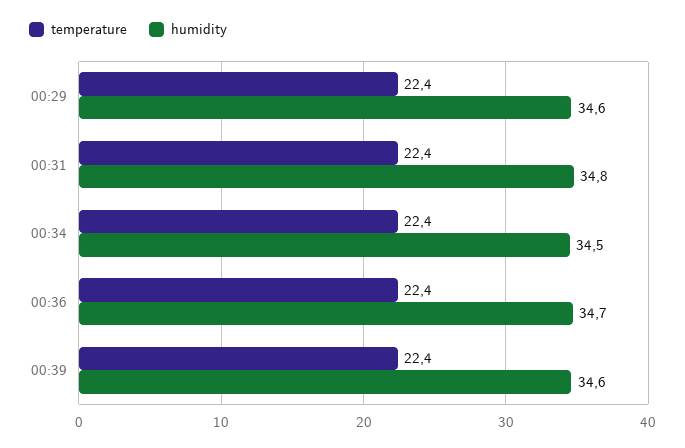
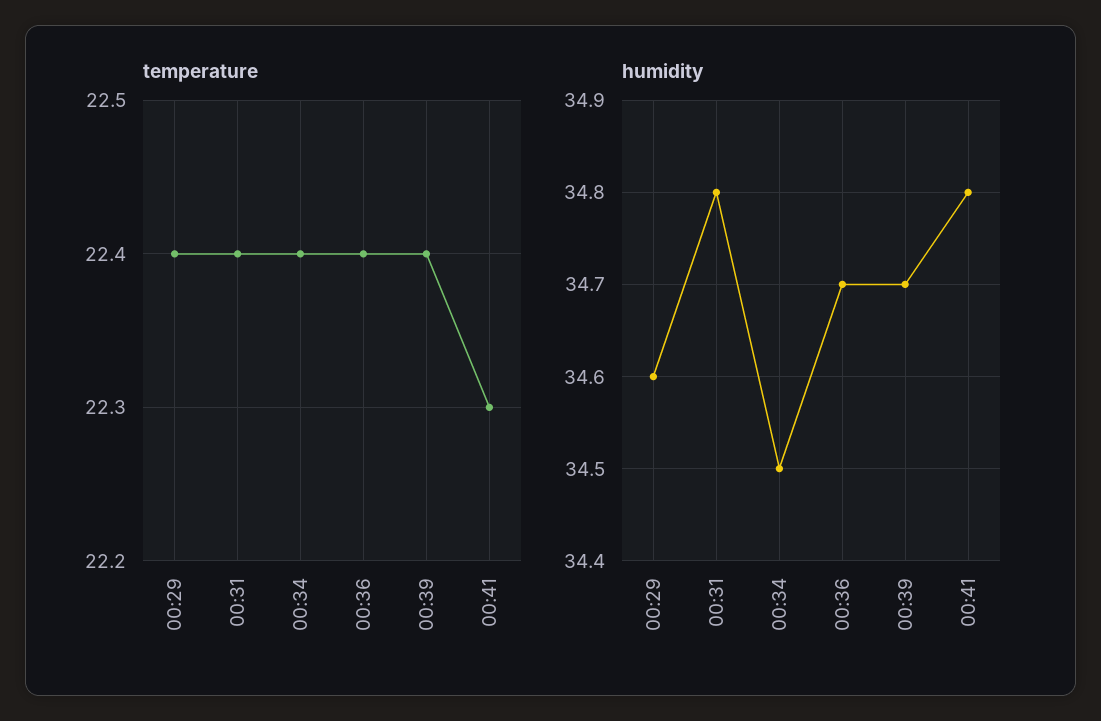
humidity, 00:39: 34.6 -> 34.7
temperature, 00:41: none -> 22.3
humidity, 00:41: none -> 34.8

